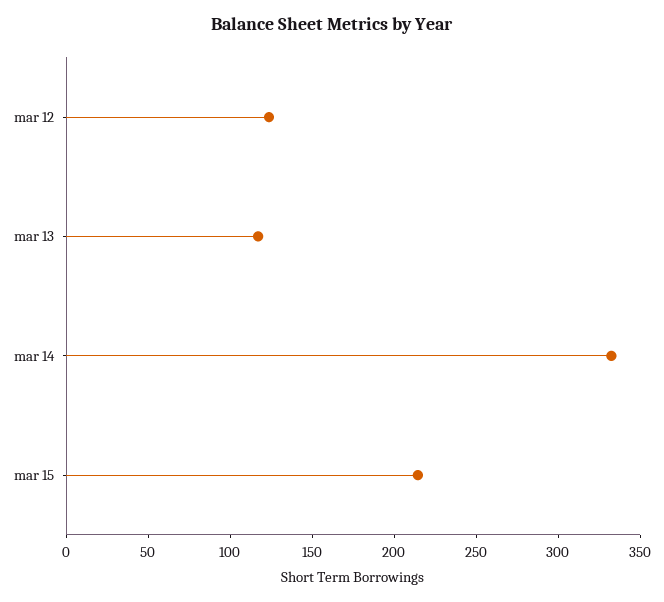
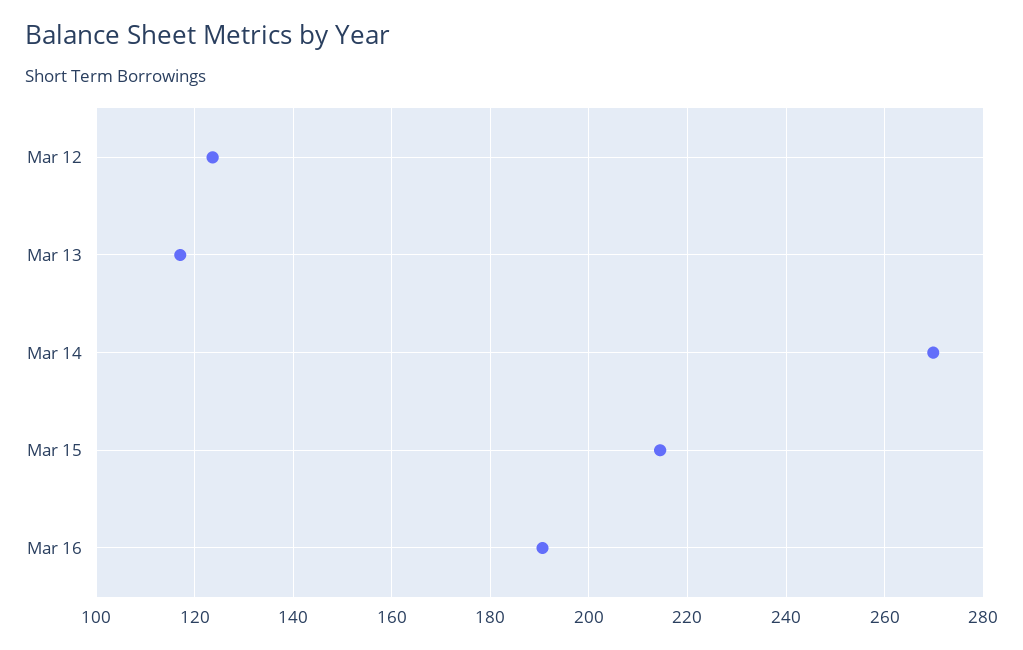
mar 14: 330 -> 270
Mar 16: none -> 190

